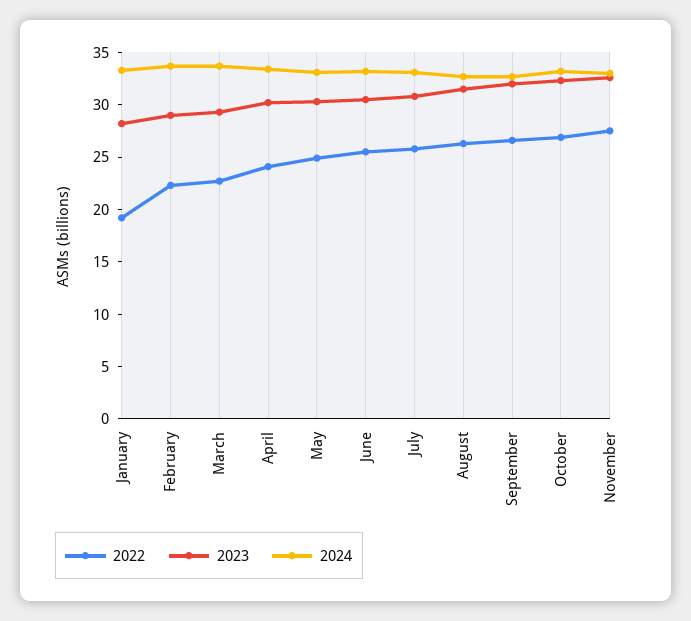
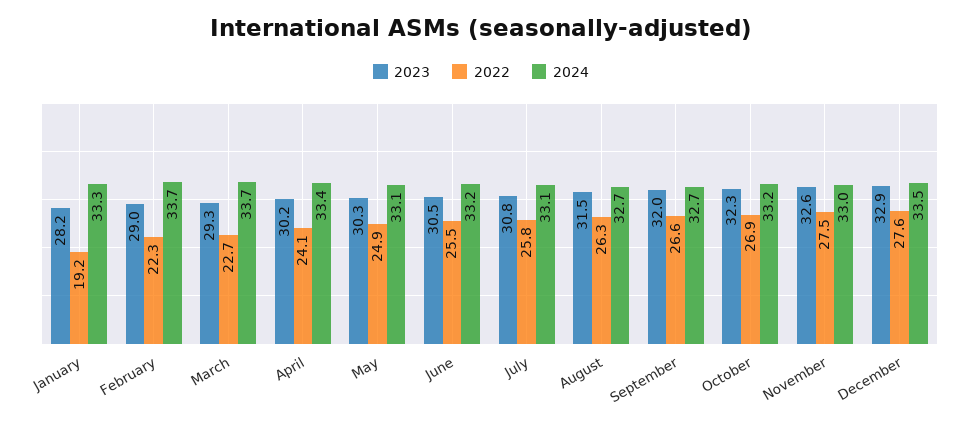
2023, December: none -> 32.9
2022, December: none -> 27.6
2024, December: none -> 33.5

